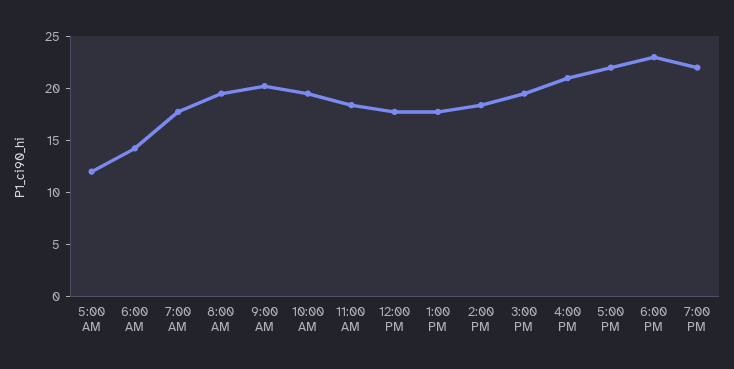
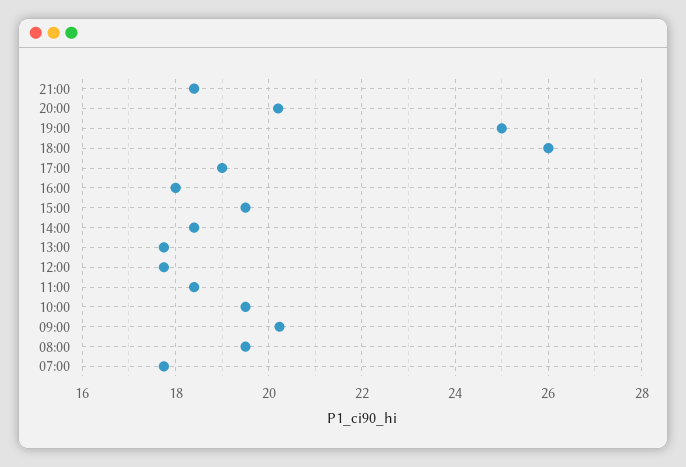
5:00 AM: 12 -> none
6:00 AM: 14 -> none
4:00 PM: 21 -> 18
5:00 PM: 22 -> 19
6:00 PM: 23 -> 26
7:00 PM: 22 -> 25
21:00: none -> 18.4
20:00: none -> 20.2

